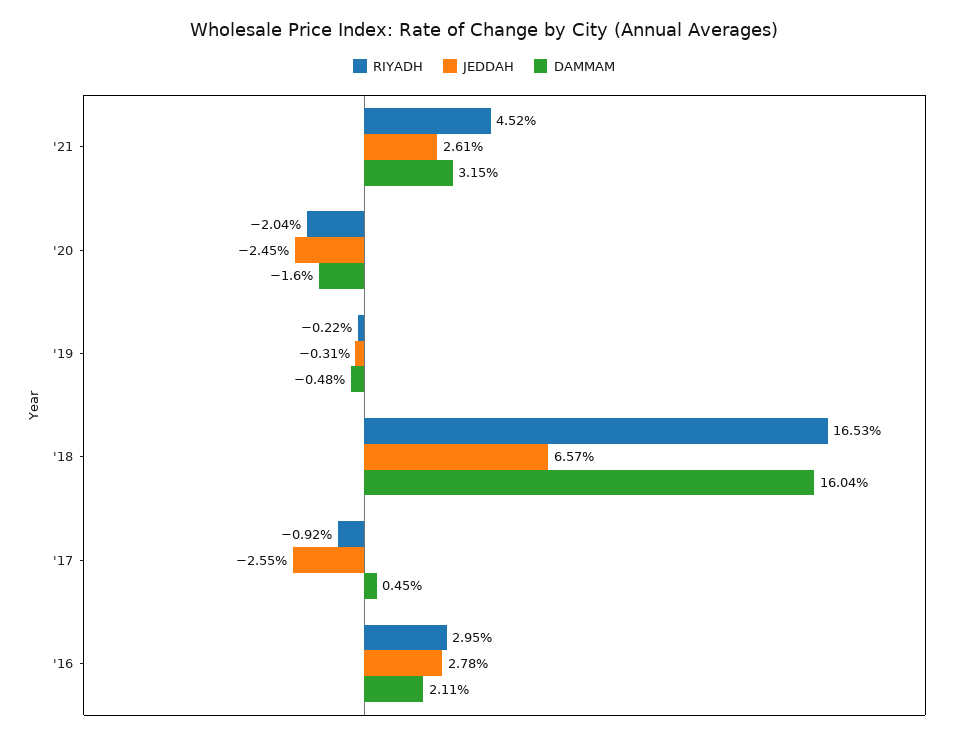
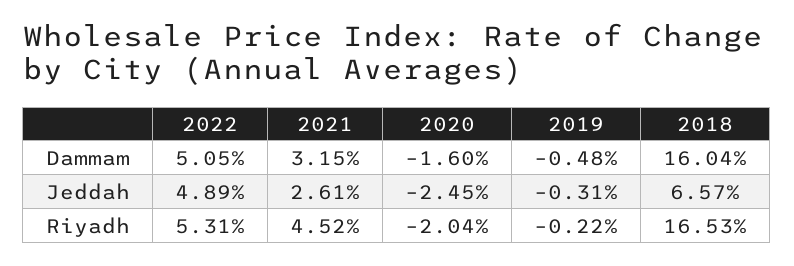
RIYADH, '17: -0.92 -> none
JEDDAH, '17: -2.55 -> none
DAMMAM, '17: 0.45 -> none
RIYADH, '16: 2.95 -> none
JEDDAH, '16: 2.78 -> none
DAMMAM, '16: 2.11 -> none
DAMMAM, 2022: none -> 5.05
JEDDAH, 2022: none -> 4.89
RIYADH, 2022: none -> 5.31

